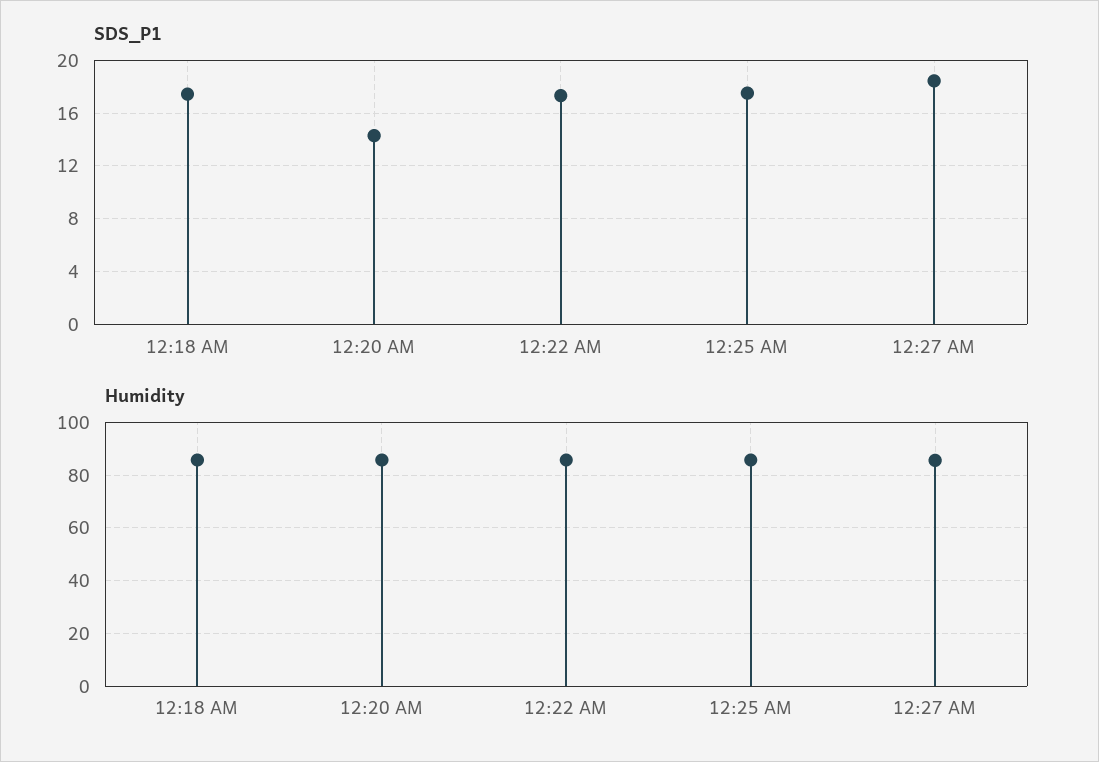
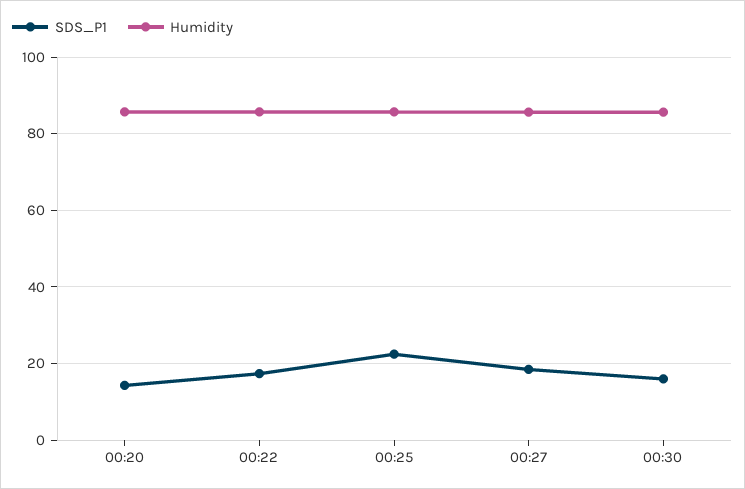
SDS_P1, 12:18 AM: 17.5 -> none
SDS_P1, 12:25 AM: 17.5 -> 22
Humidity, 12:18 AM: 85 -> none
SDS_P1, 00:30: none -> 16
Humidity, 00:30: none -> 86

